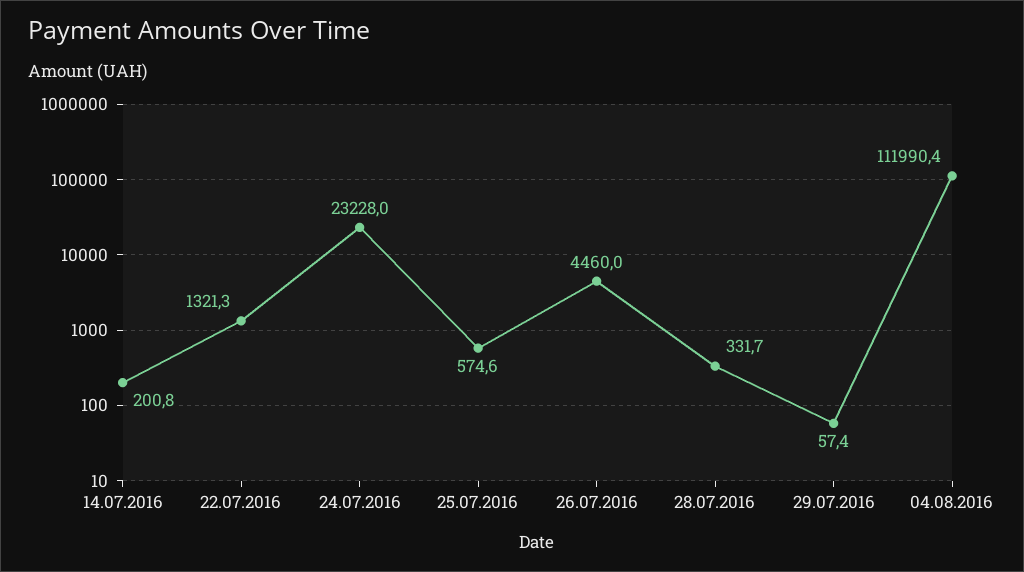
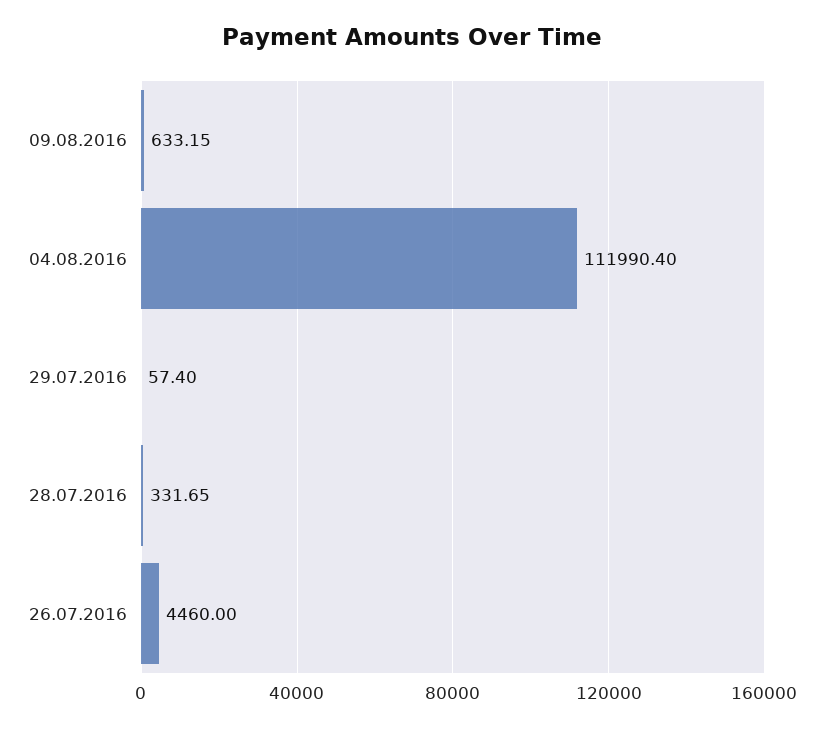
14.07.2016: 200.8 -> none
22.07.2016: 1321.3 -> none
24.07.2016: 23228 -> none
25.07.2016: 574.6 -> none
09.08.2016: none -> 633.15

